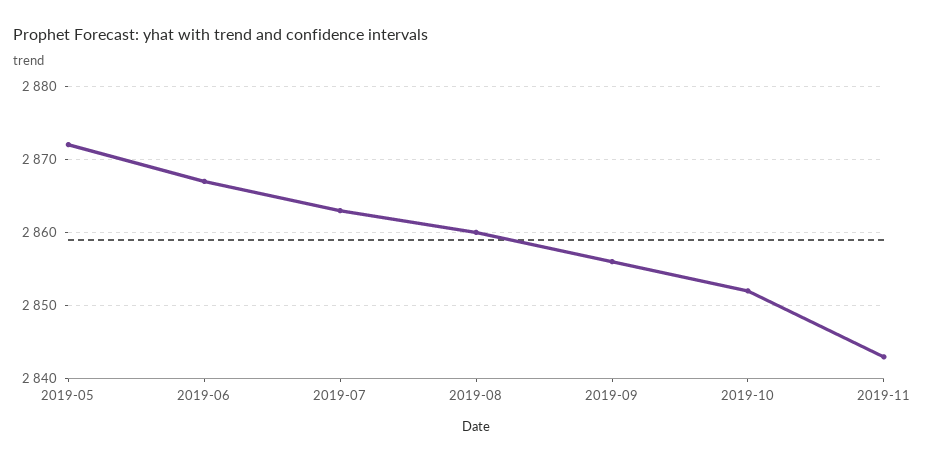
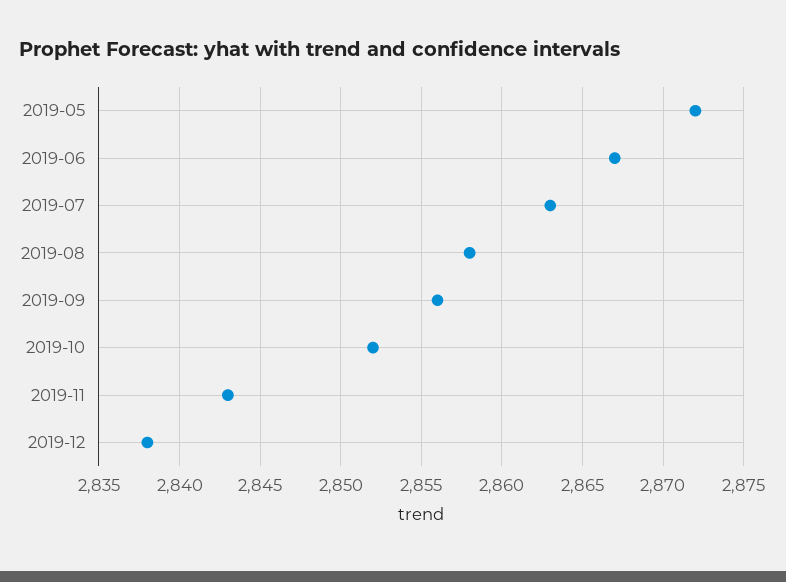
2019-08: 2860 -> 2858
2019-12: none -> 2838

